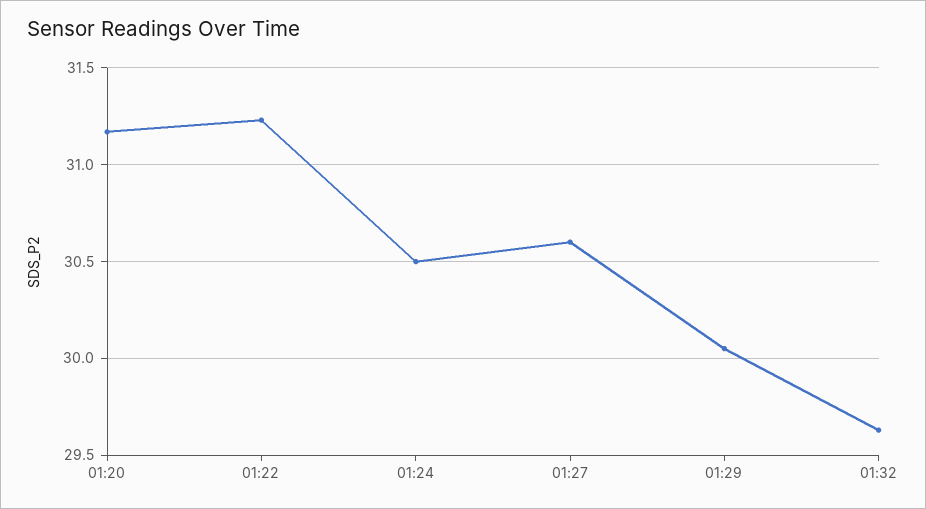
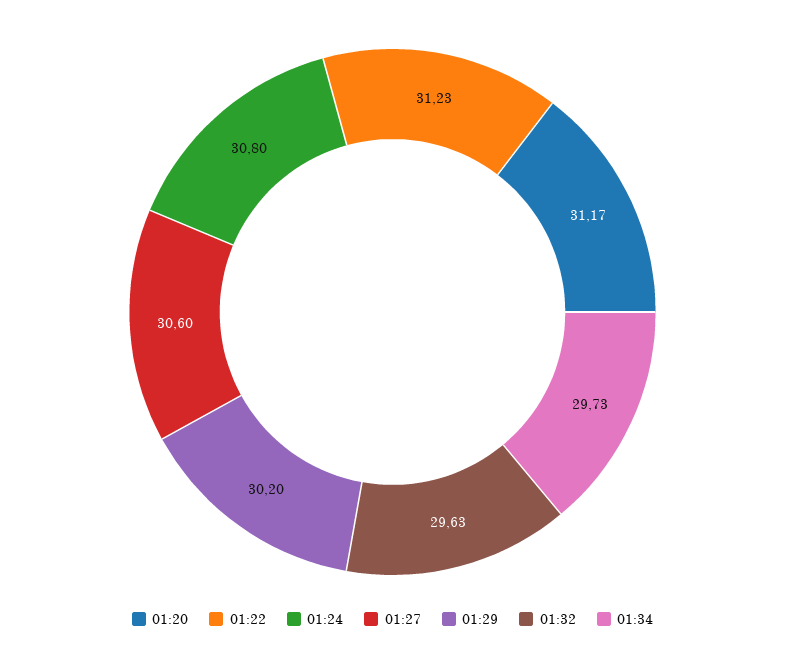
01:24: 30.5 -> 30.8
01:29: 30.05 -> 30.2
01:34: none -> 29.73

